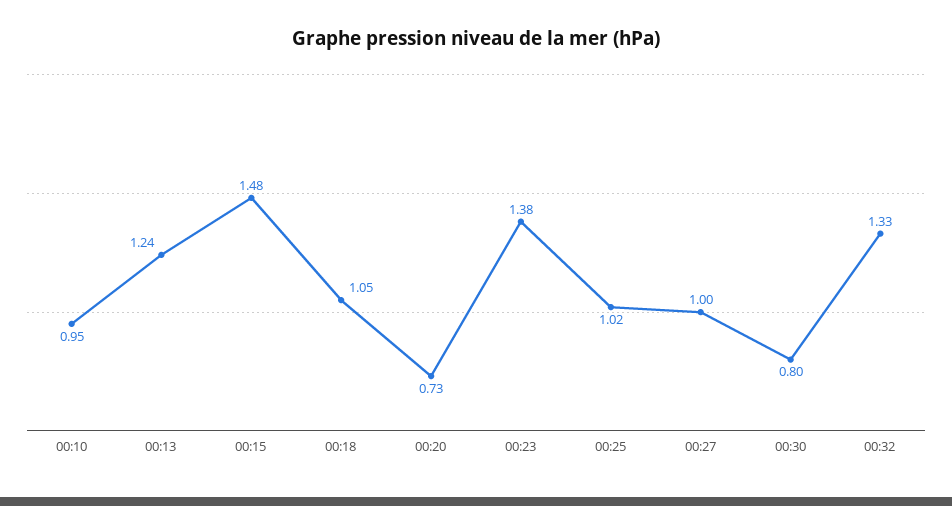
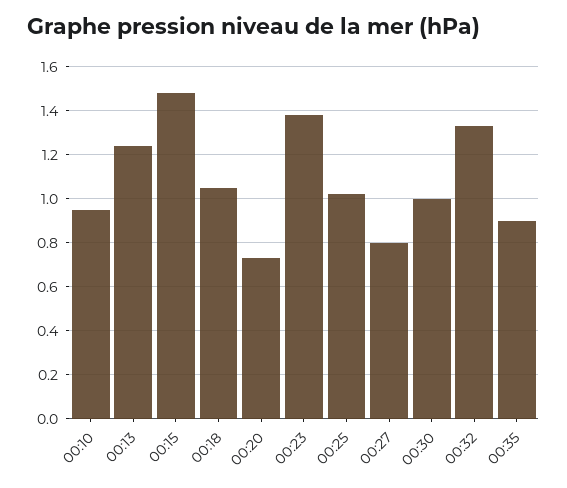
00:27: 1 -> 0.8
00:30: 0.8 -> 1
00:35: none -> 0.9

